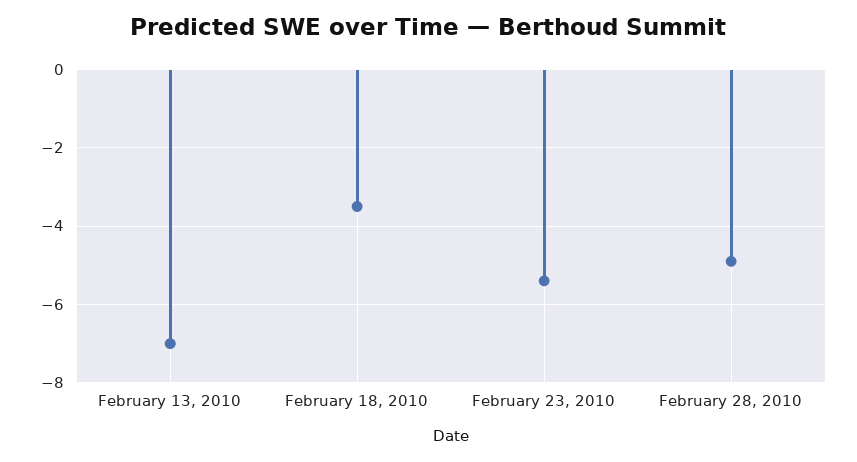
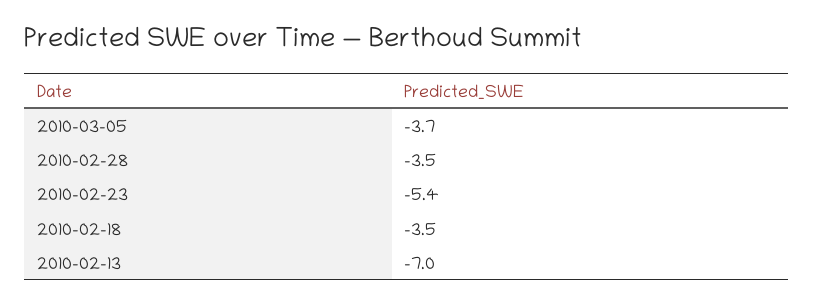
February 28, 2010: -5 -> -3.5
2010-03-05: none -> -3.7

